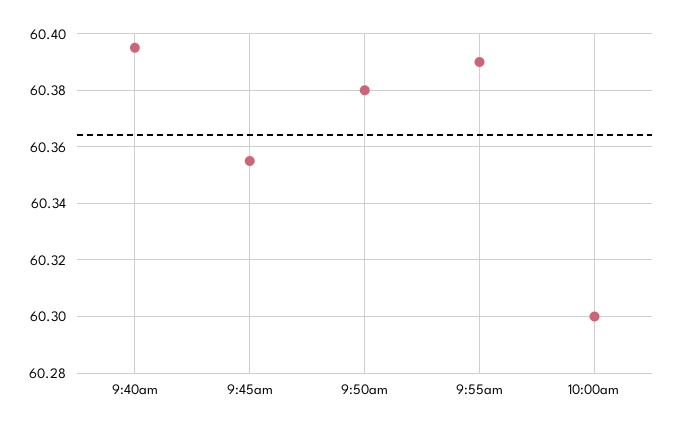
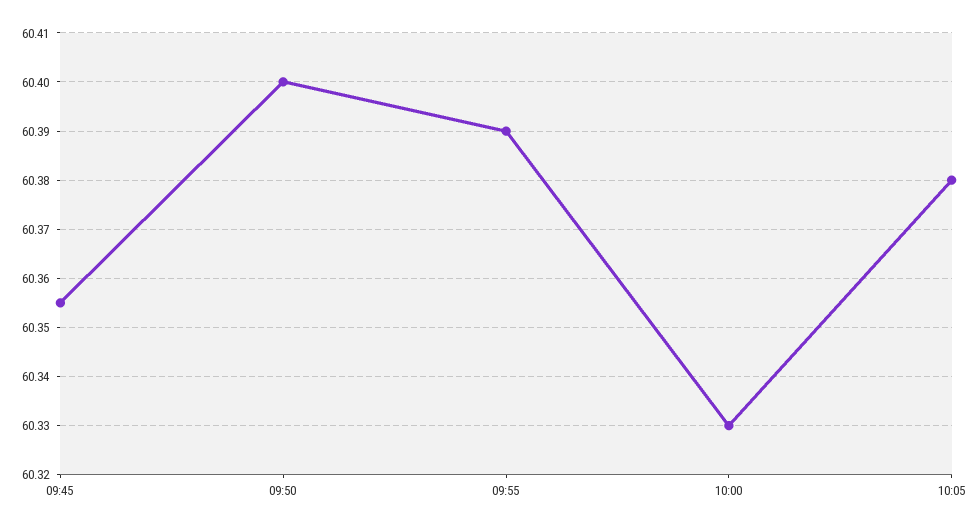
9:40am: 60.395 -> none
9:50am: 60.38 -> 60.4
10:00am: 60.3 -> 60.33
10:05: none -> 60.38

